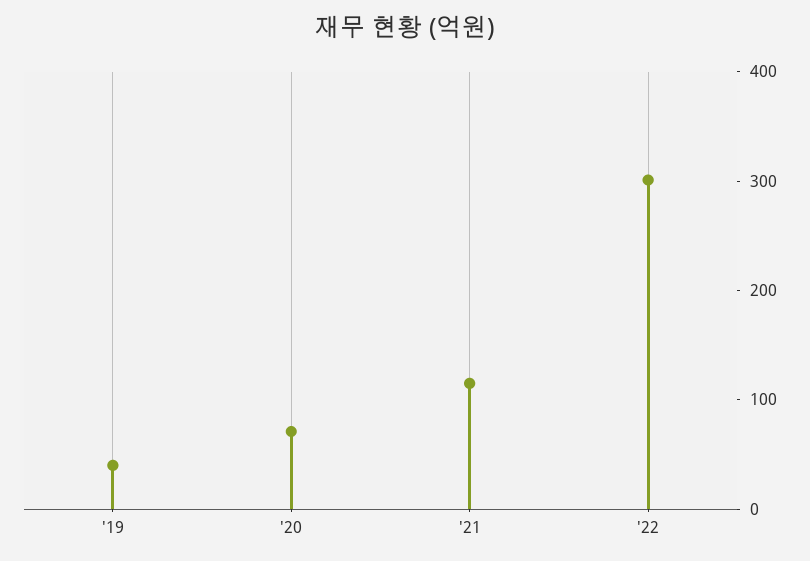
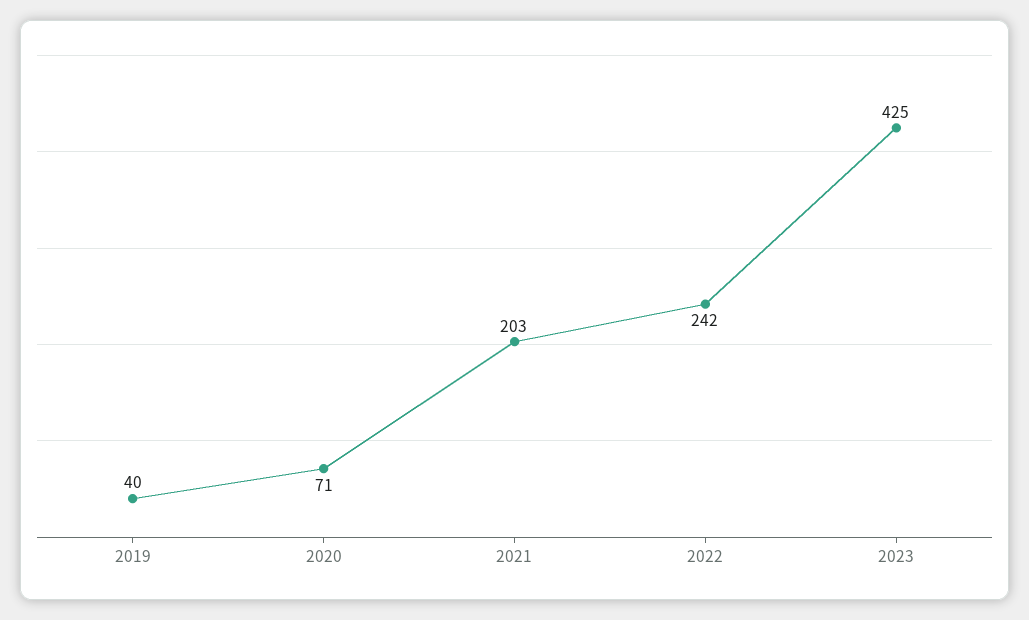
'21: 120 -> 203
'22: 300 -> 242
2023: none -> 425

